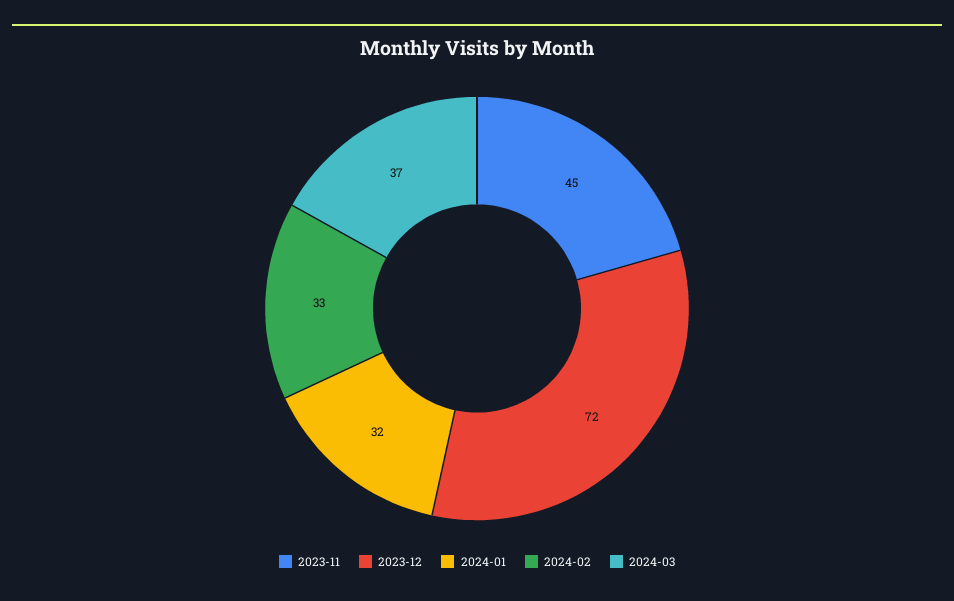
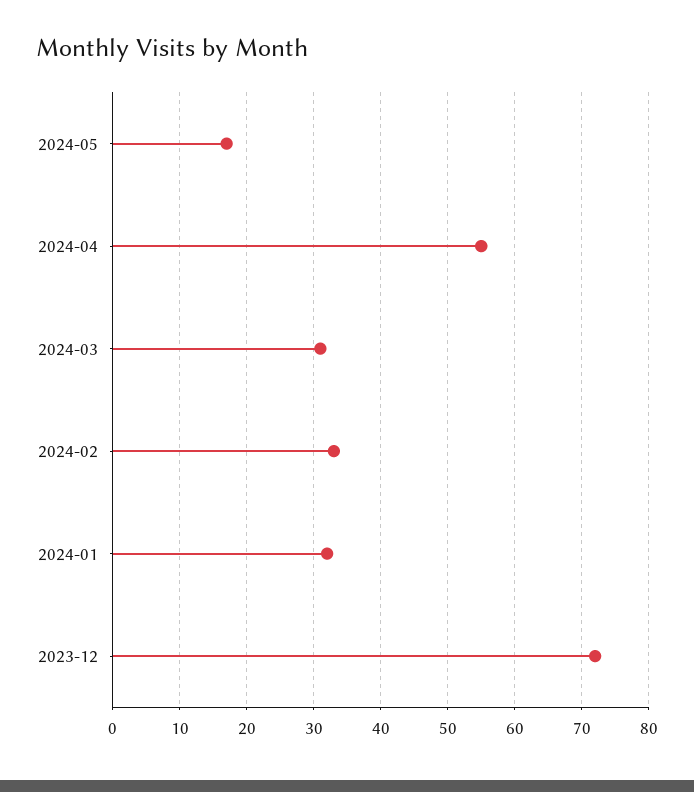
2023-11: 45 -> none
2024-03: 37 -> 31
2024-05: none -> 17
2024-04: none -> 55

